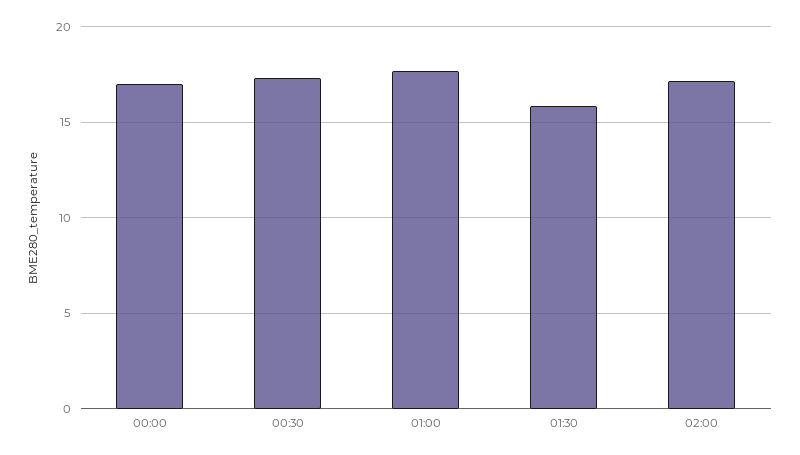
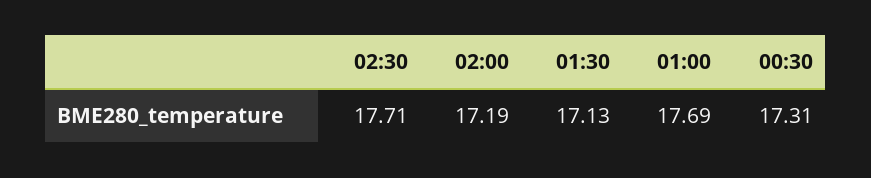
00:00: 17 -> none
01:30: 16 -> 17.13
02:30: none -> 17.71

